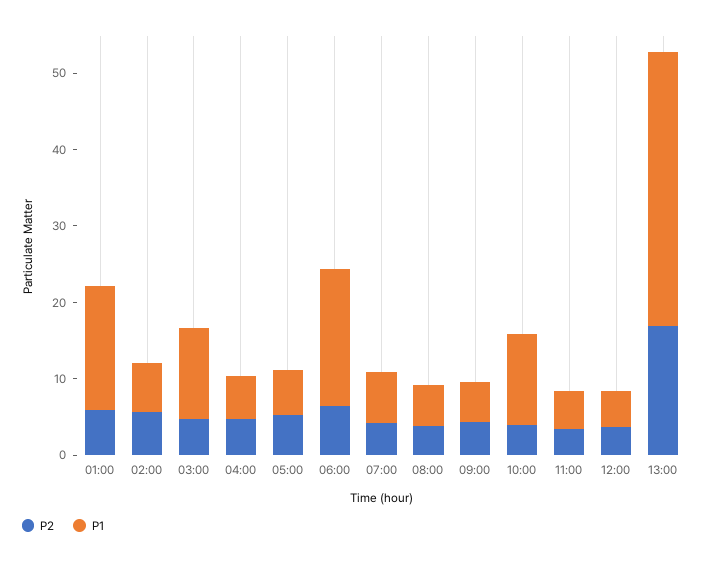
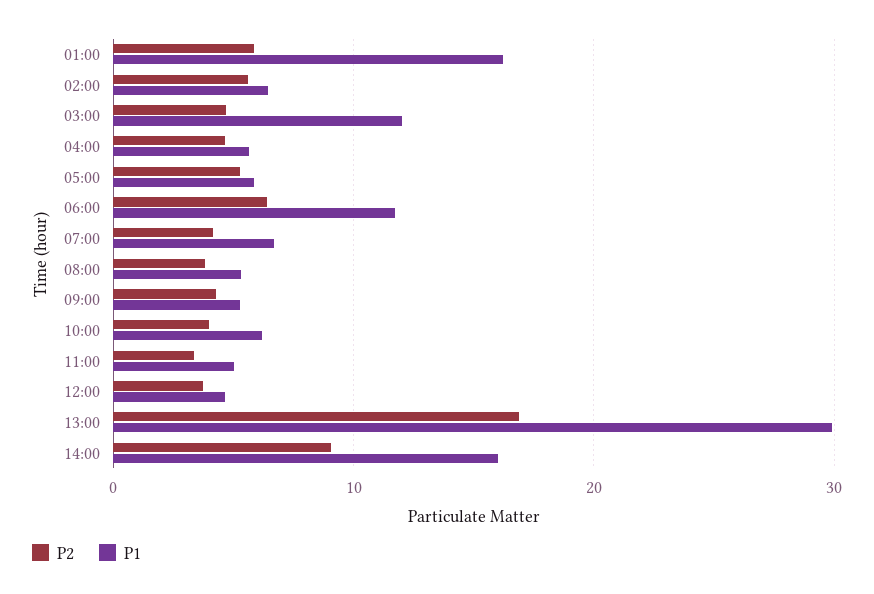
P1, 06:00: 18 -> 12
P1, 10:00: 12 -> 6
P1, 13:00: 36 -> 30
P2, 14:00: none -> 9
P1, 14:00: none -> 16

